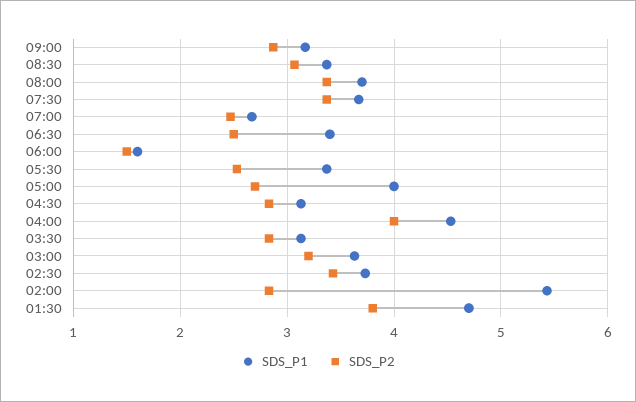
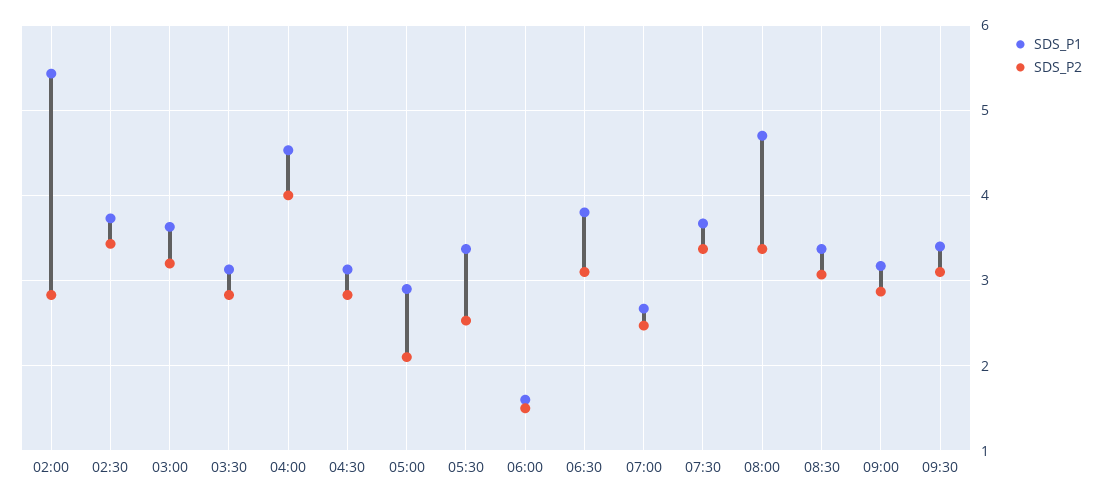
SDS_P1, 08:00: 3.7 -> 4.7
SDS_P1, 06:30: 3.4 -> 3.8
SDS_P2, 06:30: 2.5 -> 3.1
SDS_P1, 05:00: 4 -> 2.9
SDS_P2, 05:00: 2.7 -> 2.1
SDS_P1, 01:30: 4.7 -> none
SDS_P2, 01:30: 3.8 -> none
SDS_P1, 09:30: none -> 3.4
SDS_P2, 09:30: none -> 3.1

